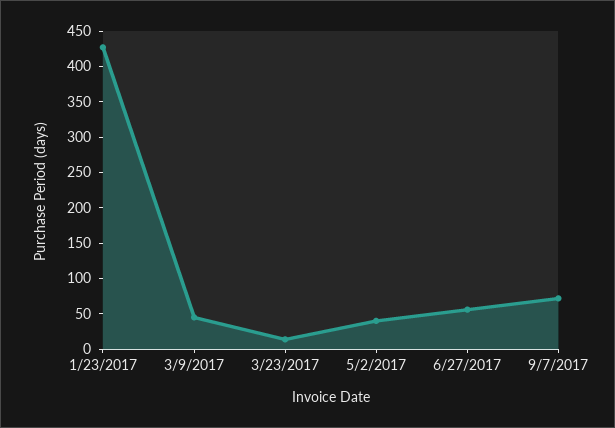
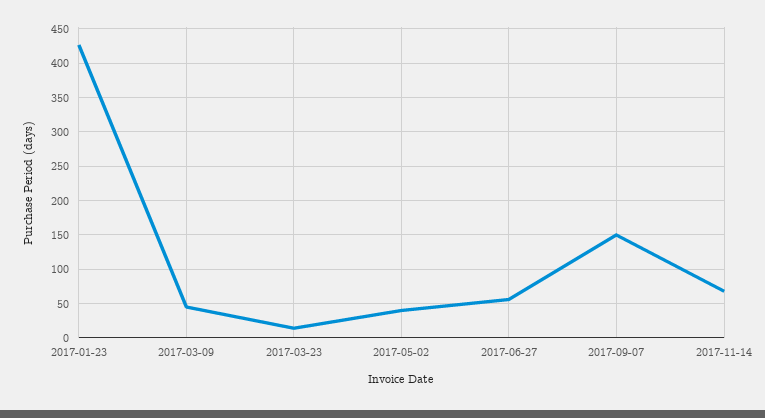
9/7/2017: 75 -> 150
2017-11-14: none -> 70

